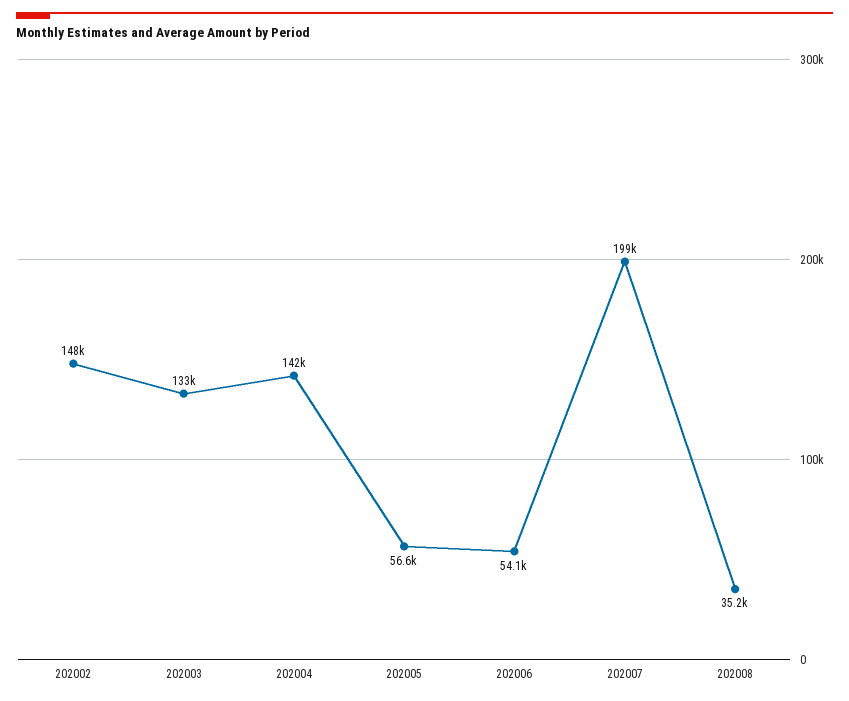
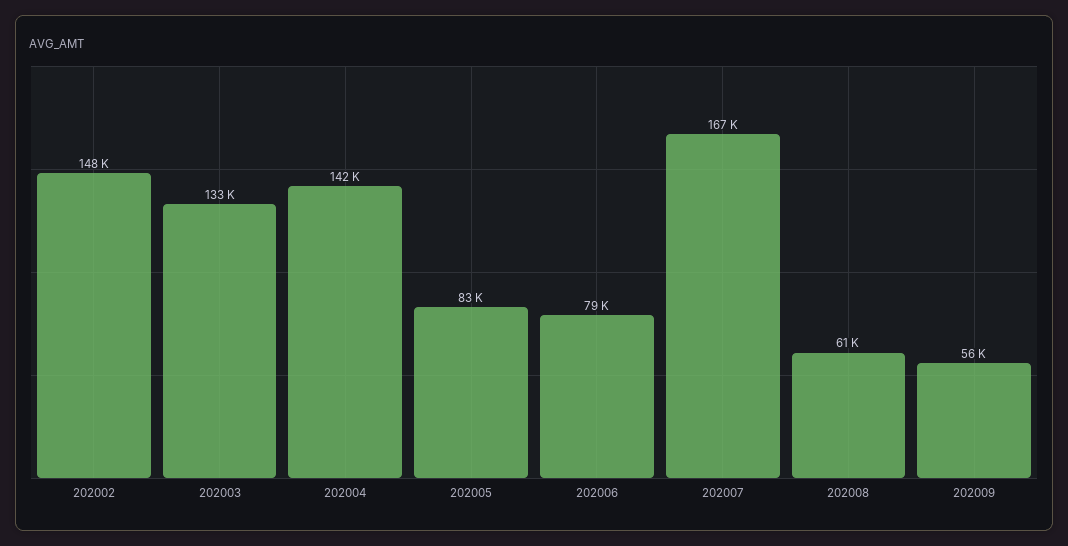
202005: 56600 -> 83000
202006: 54100 -> 79000
202007: 199000 -> 167000
202008: 35200 -> 61000
202009: none -> 56000

